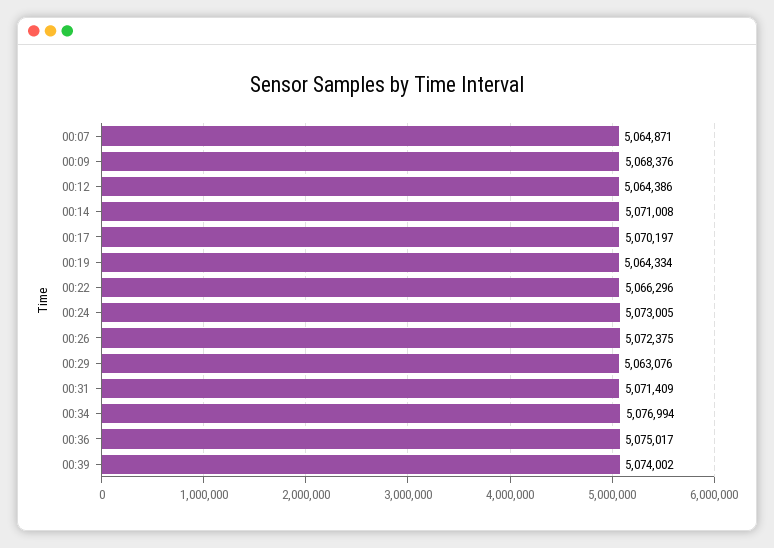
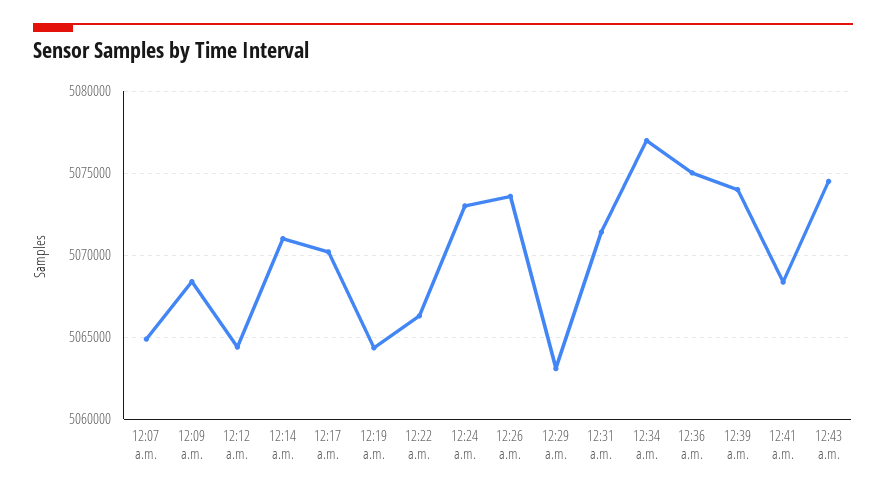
00:26: 5072375 -> 5073500
12:41 a.m.: none -> 5068500
12:43 a.m.: none -> 5074500

